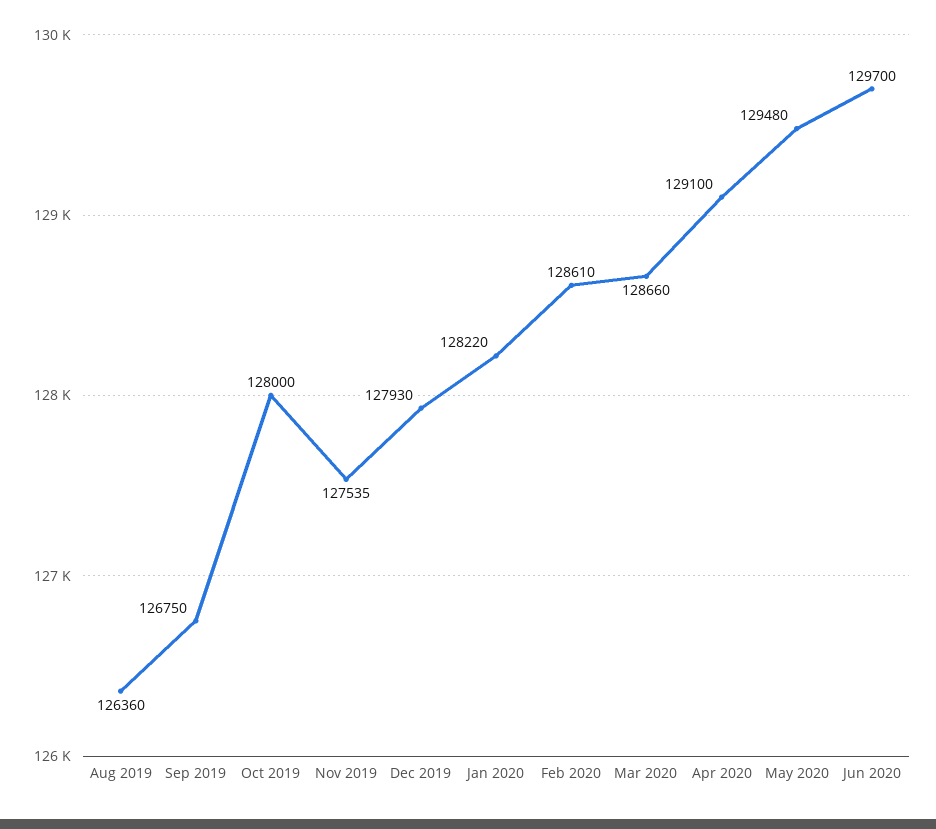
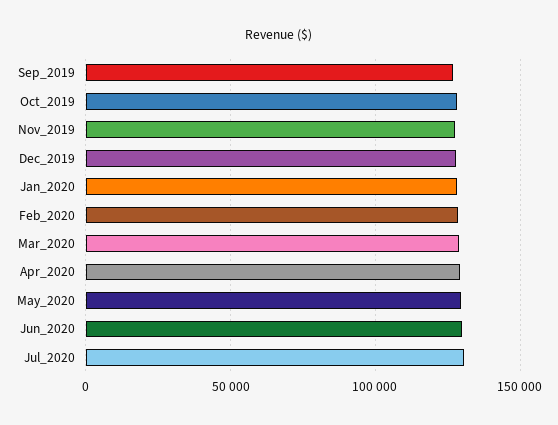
Aug 2019: 126360 -> none
Jul_2020: none -> 130000

